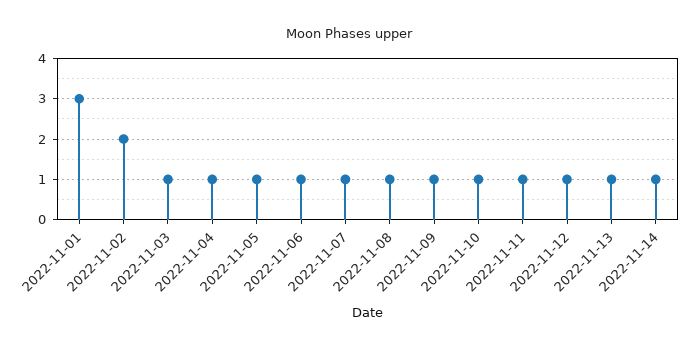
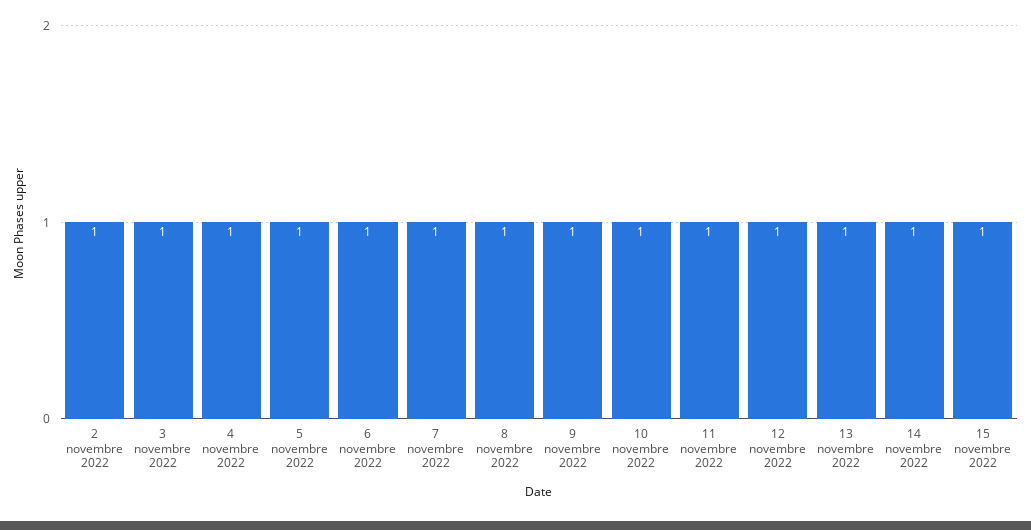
2022-11-01: 3 -> none
2022-11-02: 2 -> 1
15 novembre 2022: none -> 1

